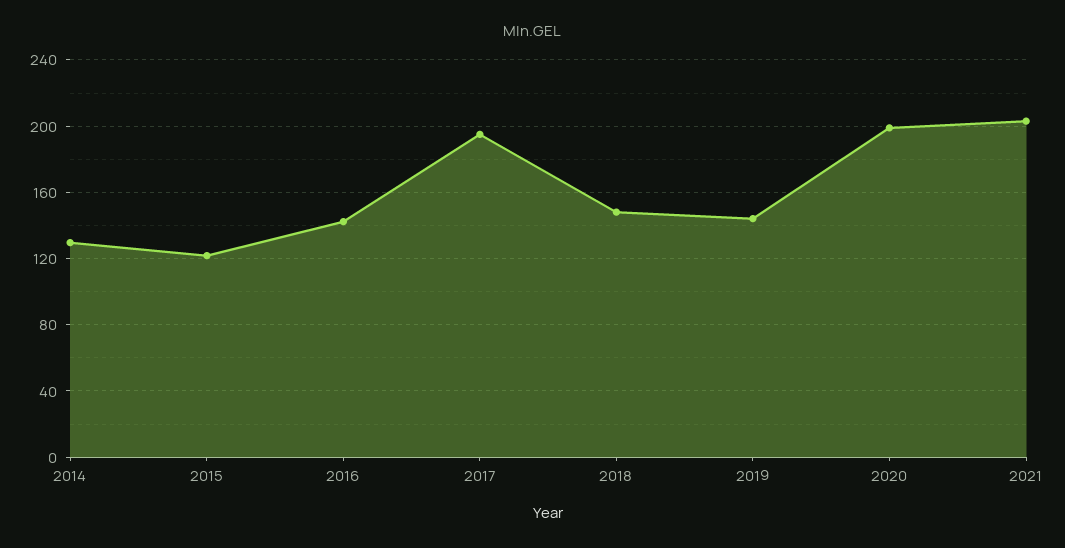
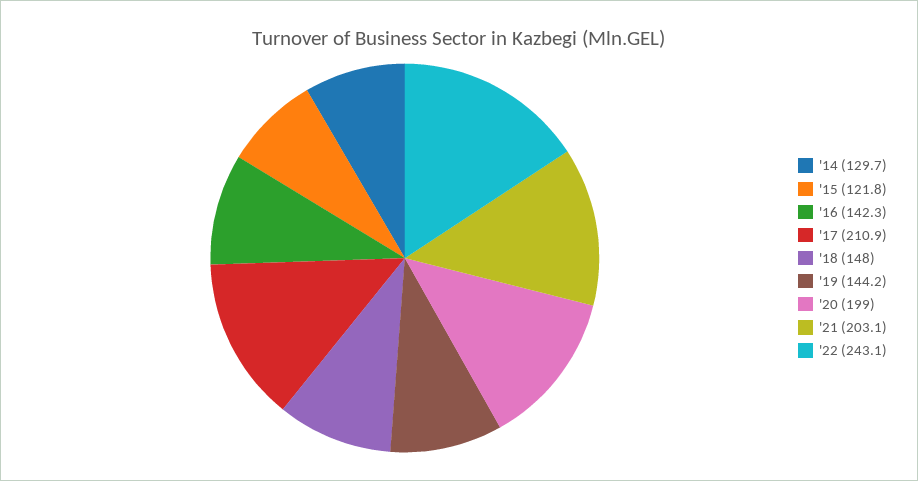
2017: 195 -> 210.9
'22: none -> 243.1

